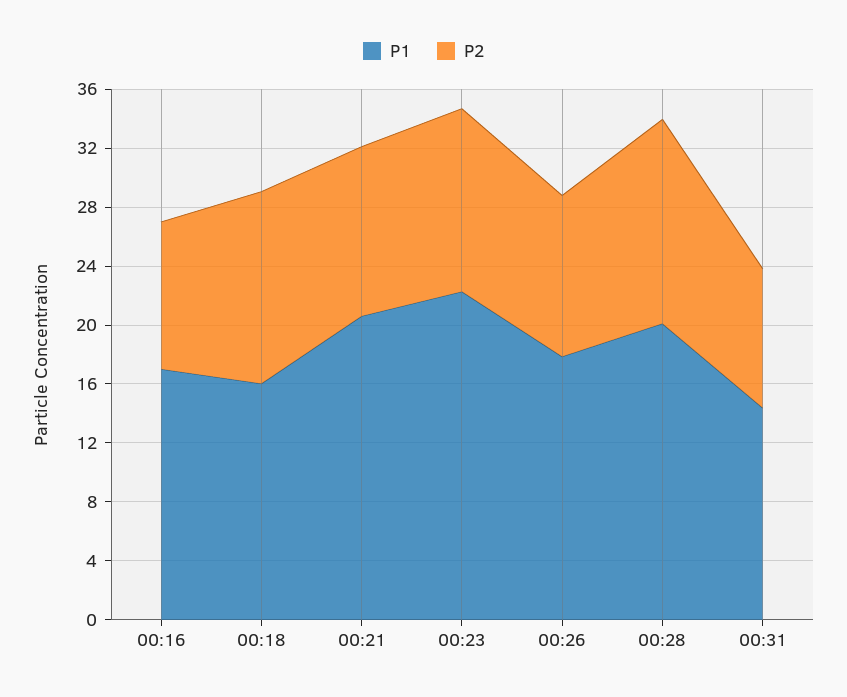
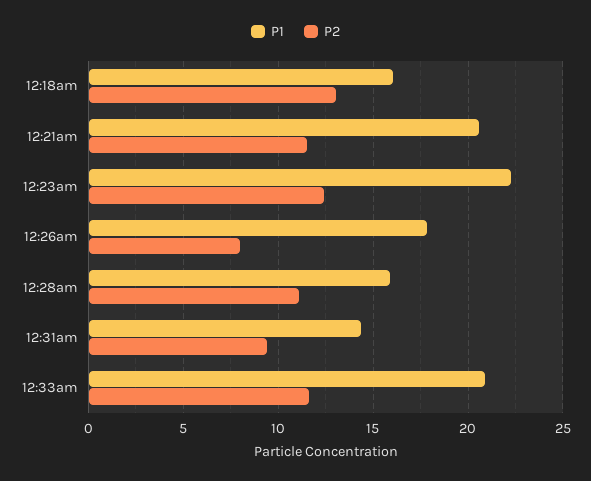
P1, 00:16: 17 -> none
P2, 00:16: 10 -> none
P2, 00:26: 11 -> 8
P1, 00:28: 20 -> 16
P2, 00:28: 14 -> 11
P1, 12:33am: none -> 21
P2, 12:33am: none -> 11.5

